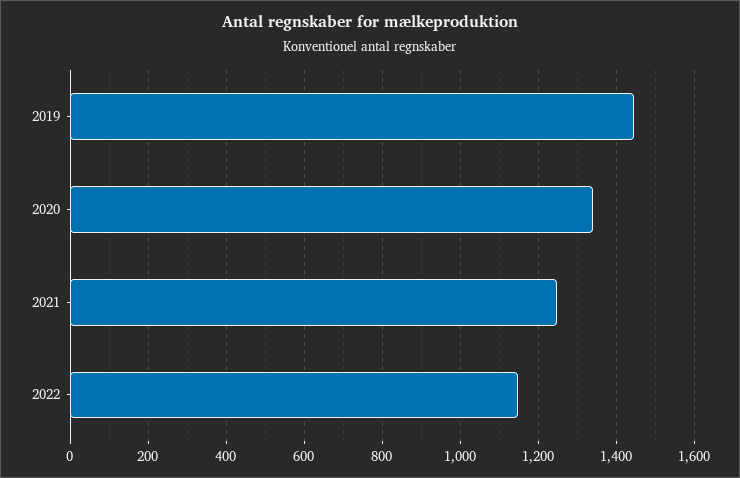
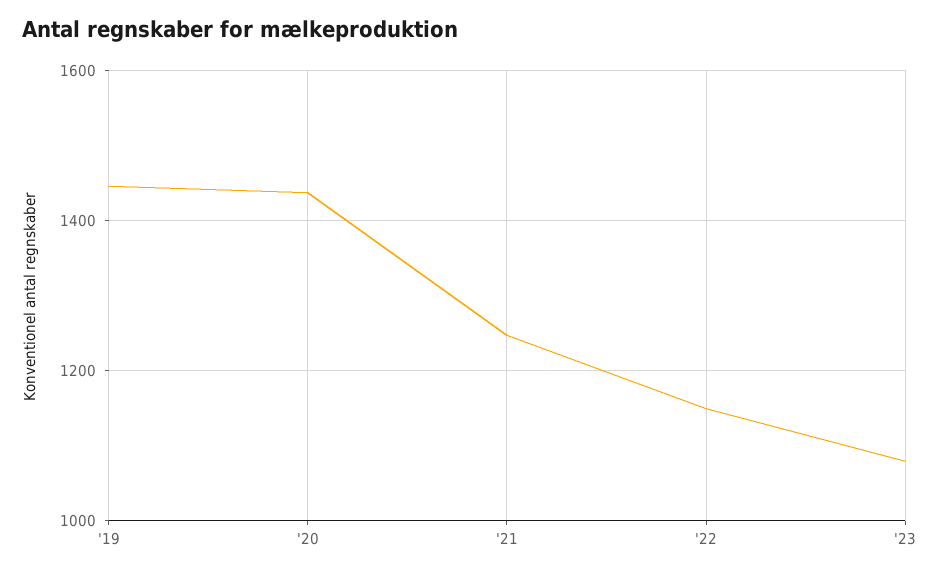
2020: 1340 -> 1440
'23: none -> 1080

